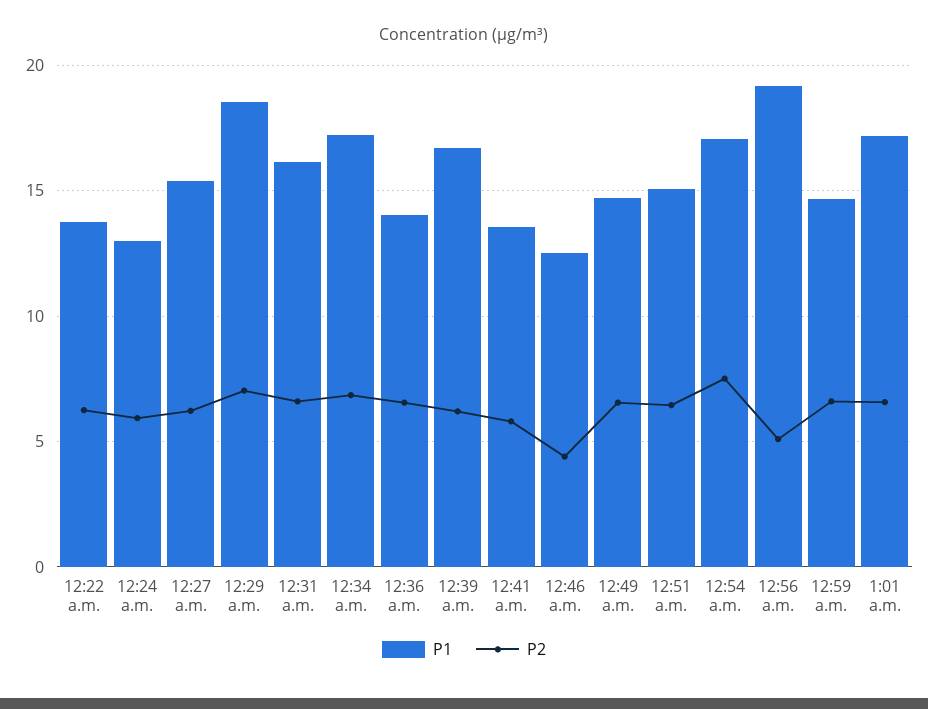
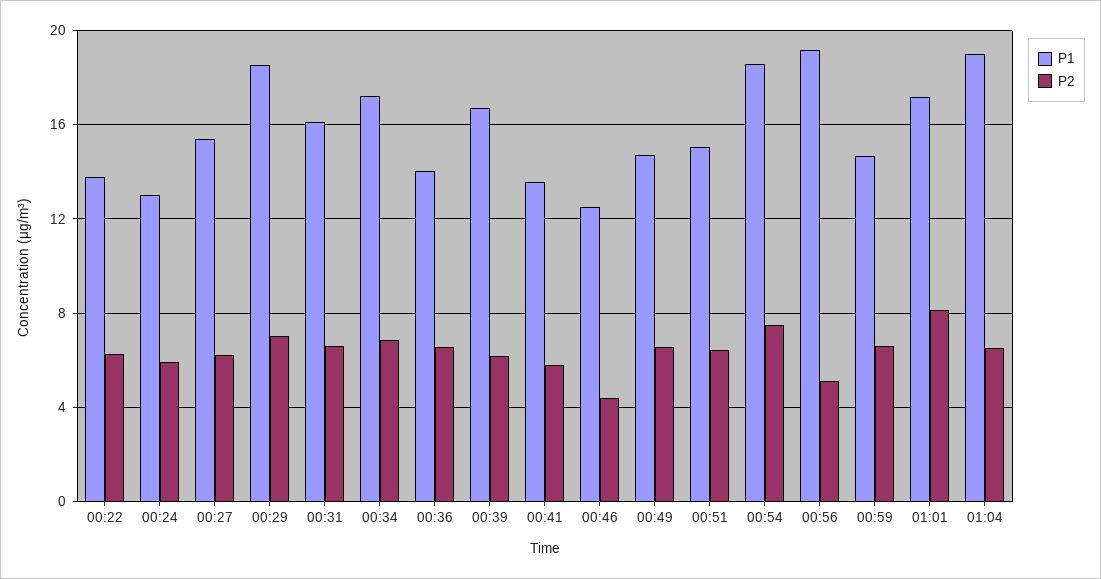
P1, 12:54 a.m.: 17 -> 18.5
P2, 1:01 a.m.: 6.5 -> 8
P1, 01:04: none -> 19
P2, 01:04: none -> 6.5

